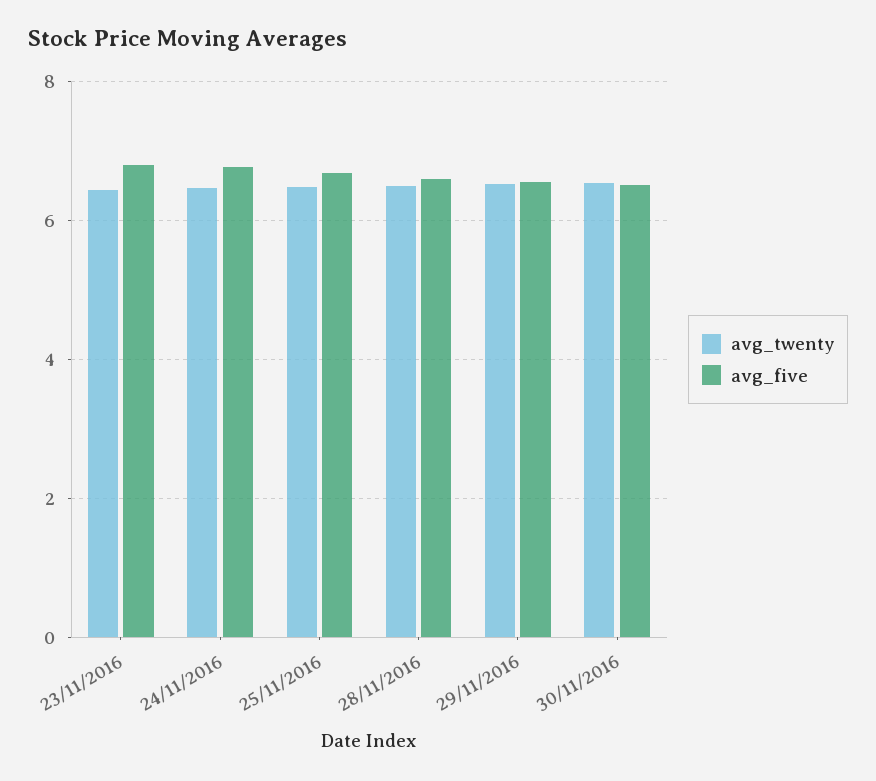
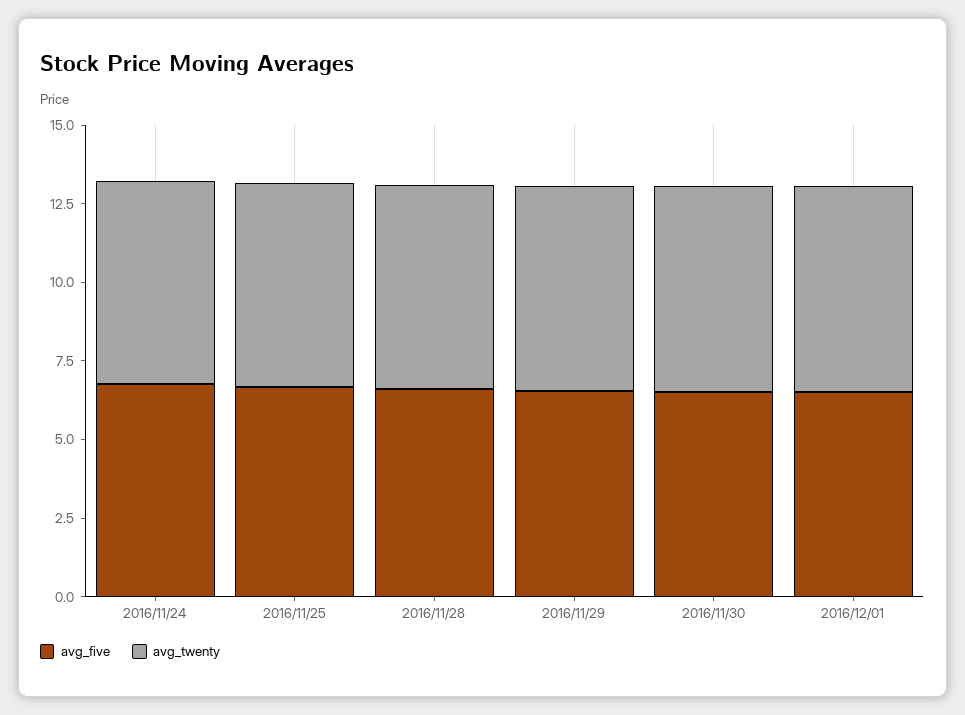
avg_twenty, 23/11/2016: 6.4 -> none
avg_five, 23/11/2016: 6.8 -> none
avg_five, 2016/12/01: none -> 6.5
avg_twenty, 2016/12/01: none -> 6.5

